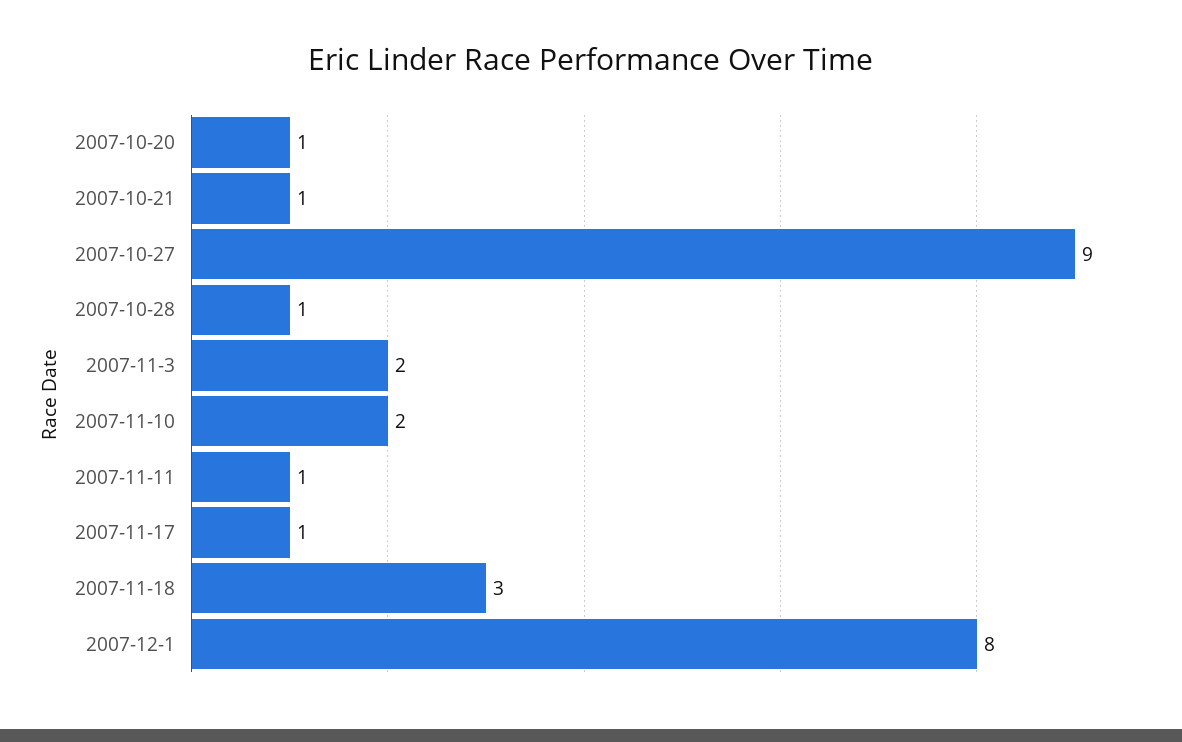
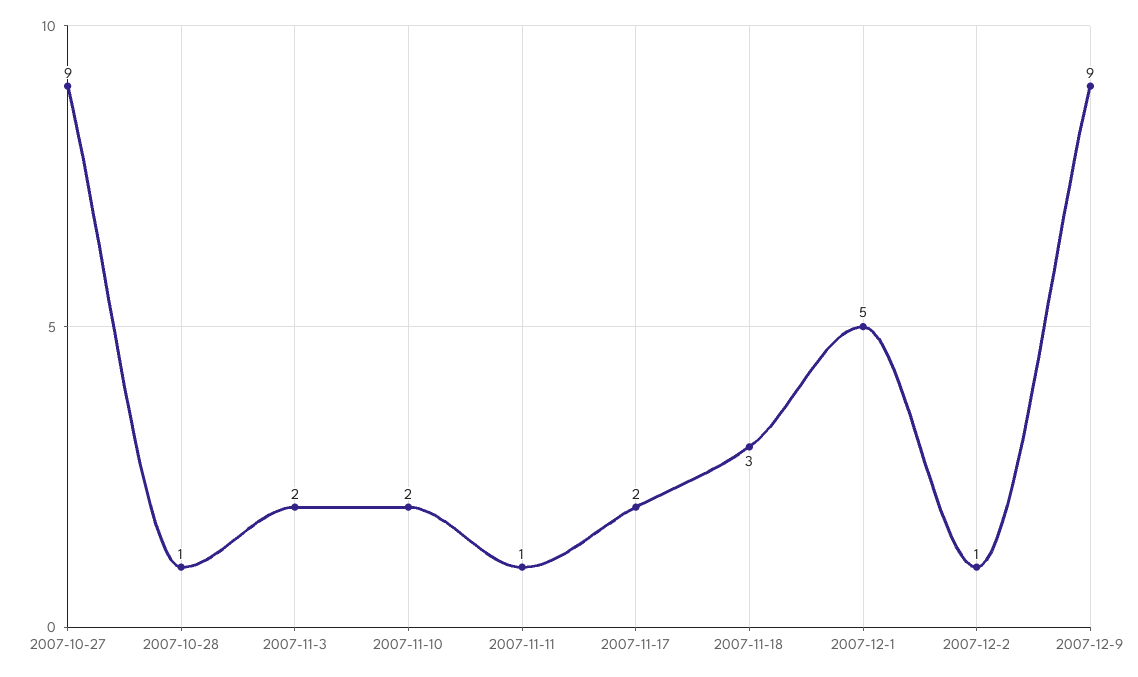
2007-10-20: 1 -> none
2007-10-21: 1 -> none
2007-11-17: 1 -> 2
2007-12-1: 8 -> 5
2007-12-2: none -> 1
2007-12-9: none -> 9

